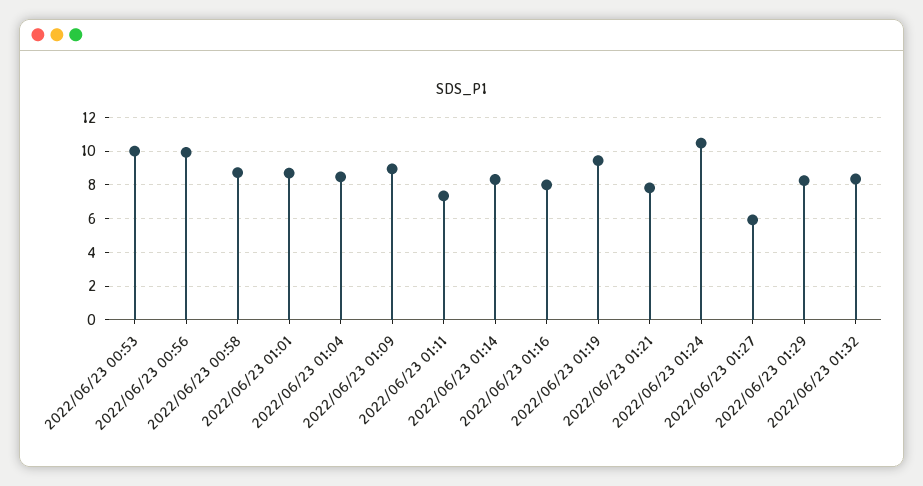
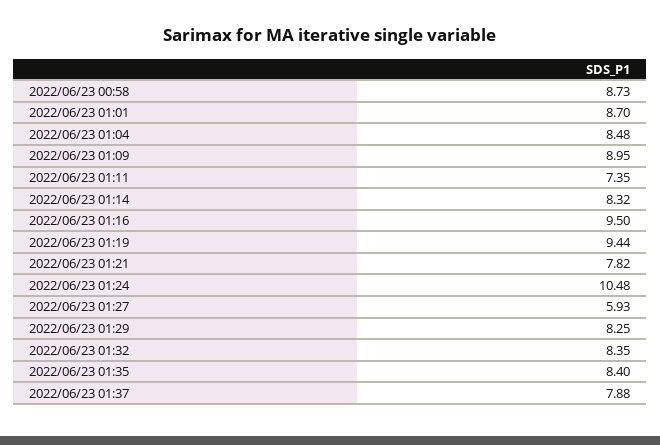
2022/06/23 00:53: 10 -> none
2022/06/23 00:56: 10 -> none
2022/06/23 01:16: 8 -> 9.5
2022/06/23 01:35: none -> 8.4
2022/06/23 01:37: none -> 7.88

